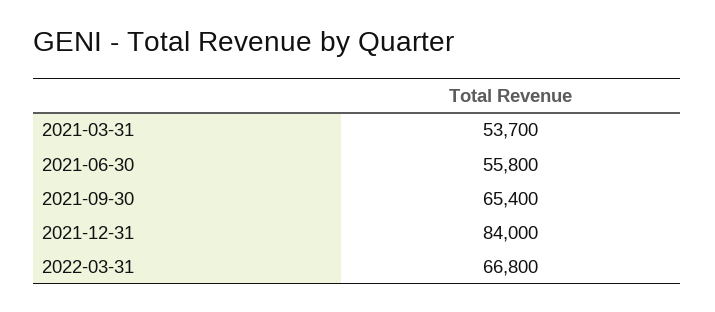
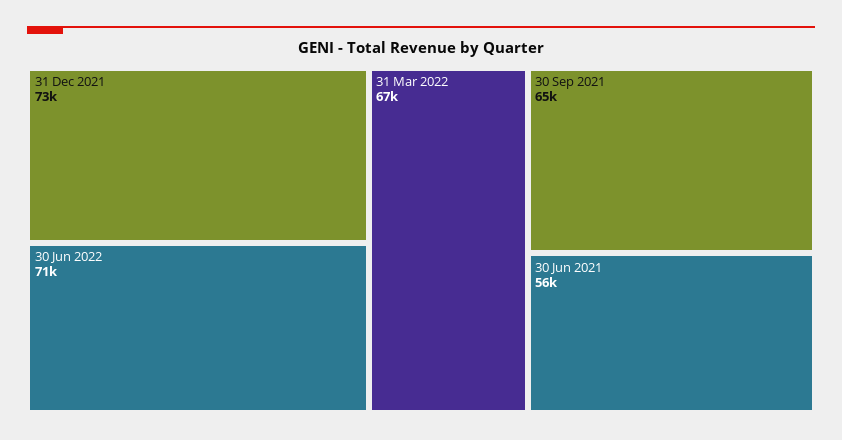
2021-03-31: 53700 -> none
2021-12-31: 84000 -> 73000
30 Jun 2022: none -> 71000

